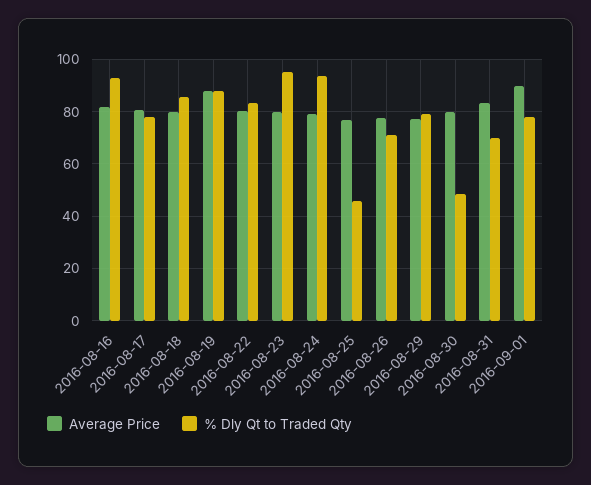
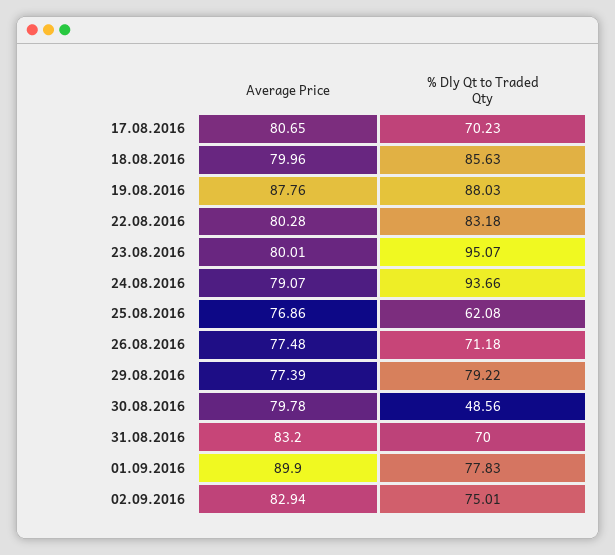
Average Price, 2016-08-16: 82.5 -> none
% Dly Qt to Traded Qty, 2016-08-16: 92.5 -> none
% Dly Qt to Traded Qty, 2016-08-17: 77.5 -> 70.23
% Dly Qt to Traded Qty, 2016-08-25: 45 -> 62.08
Average Price, 02.09.2016: none -> 82.94
% Dly Qt to Traded Qty, 02.09.2016: none -> 75.01

